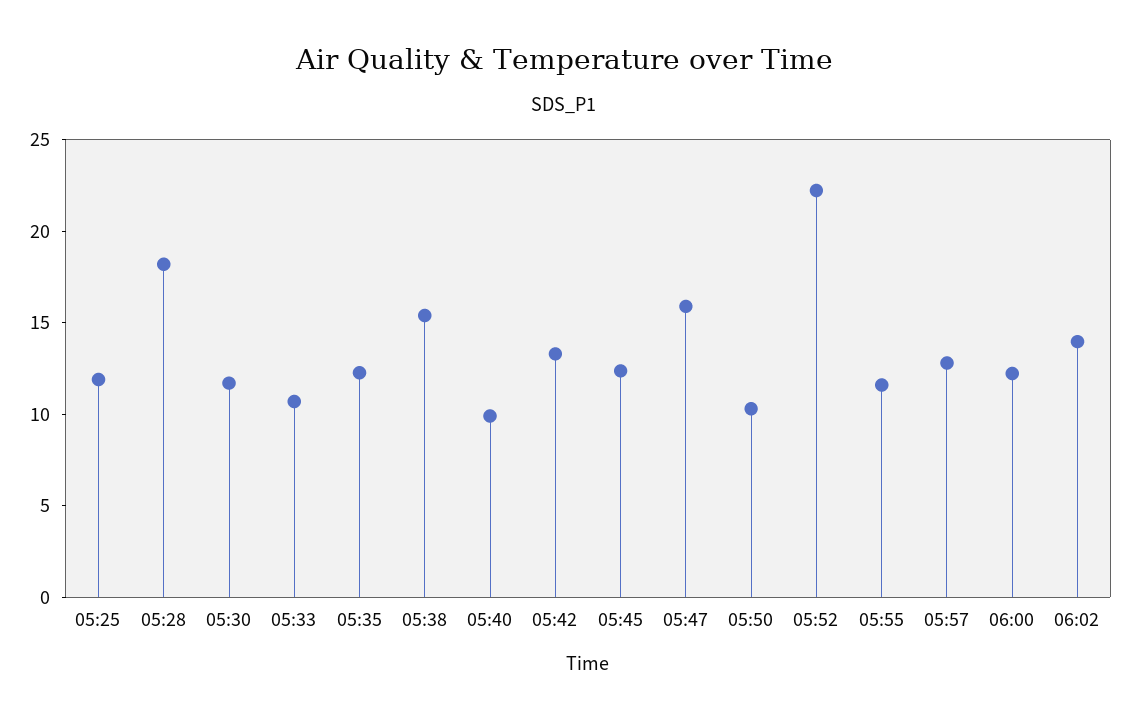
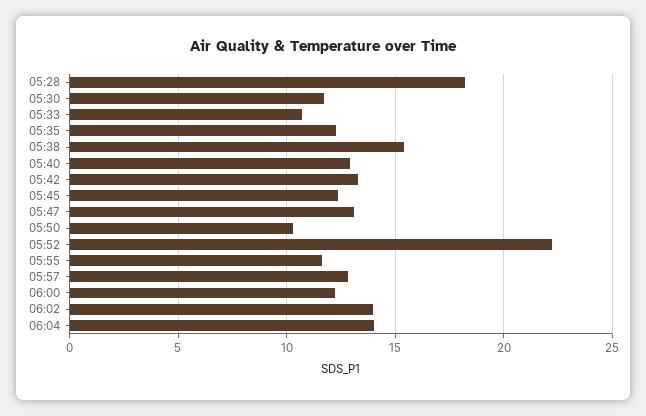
05:25: 12 -> none
05:40: 10 -> 13
05:47: 16 -> 13
06:04: none -> 14

